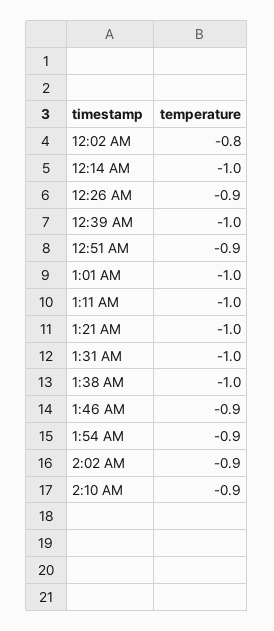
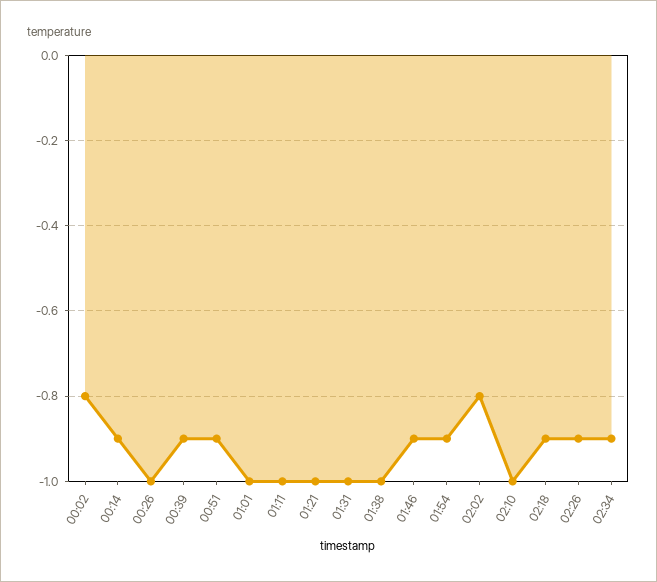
12:14 AM: -1 -> -0.9
12:26 AM: -0.9 -> -1
12:39 AM: -1 -> -0.9
2:02 AM: -0.9 -> -0.8
2:10 AM: -0.9 -> -1
02:18: none -> -0.9
02:26: none -> -0.9
02:34: none -> -0.9

